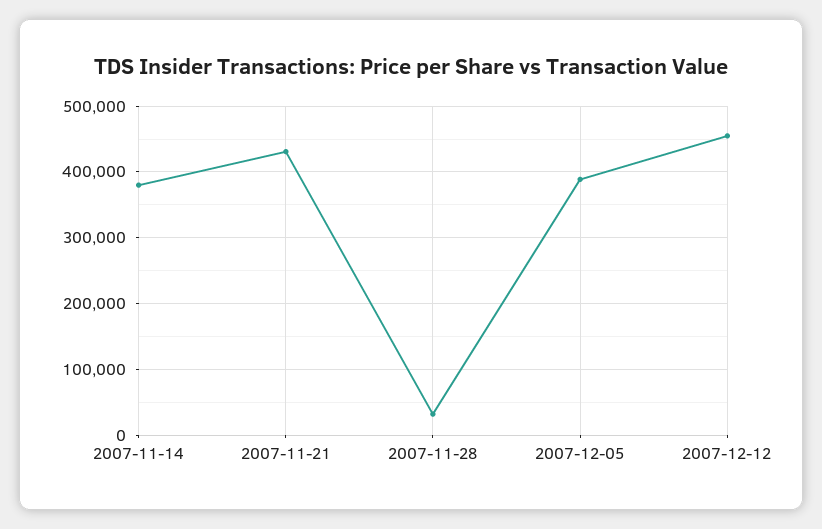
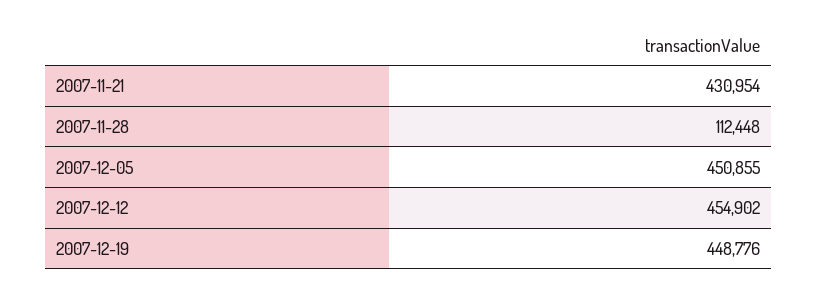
2007-11-14: 380000 -> none
2007-11-28: 30000 -> 112448
2007-12-05: 390000 -> 450855
2007-12-19: none -> 448776

